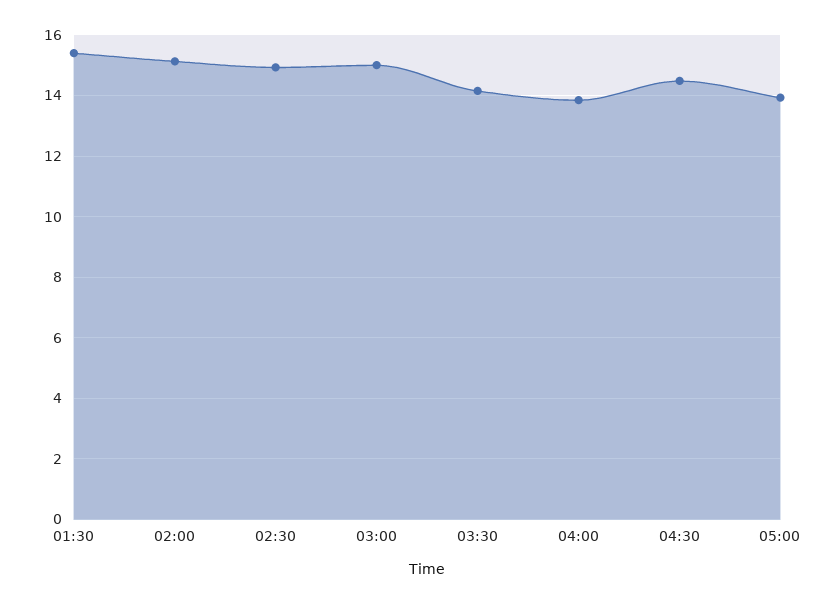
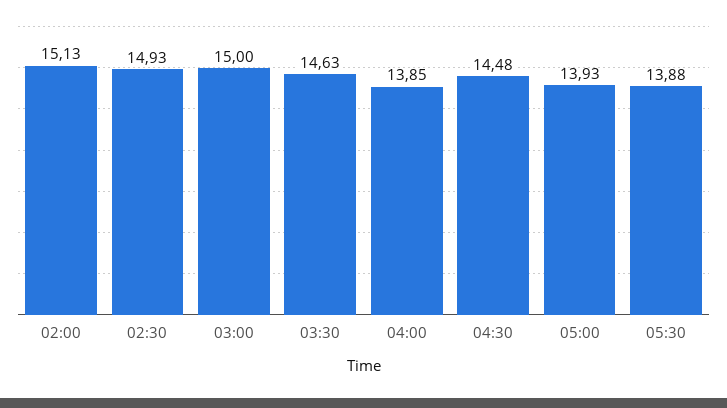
01:30: 15.4 -> none
03:30: 14.2 -> 14.63
05:30: none -> 13.88

